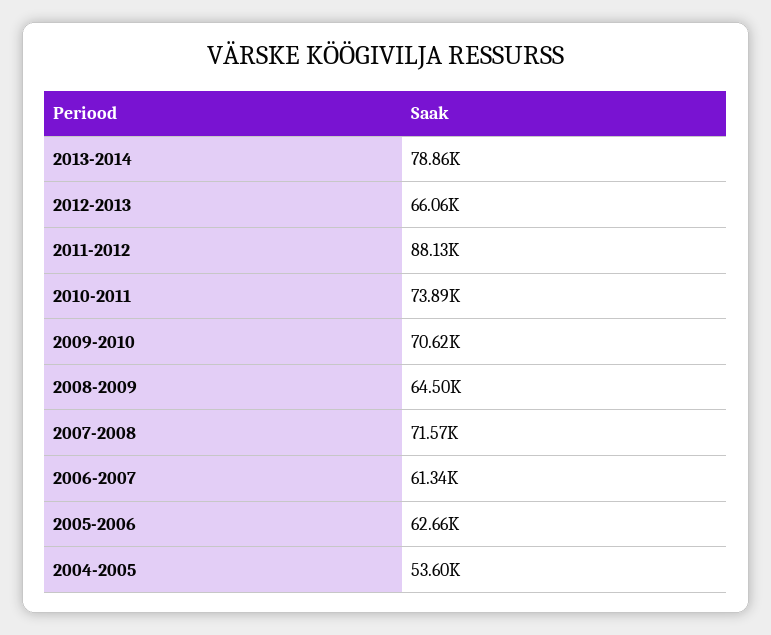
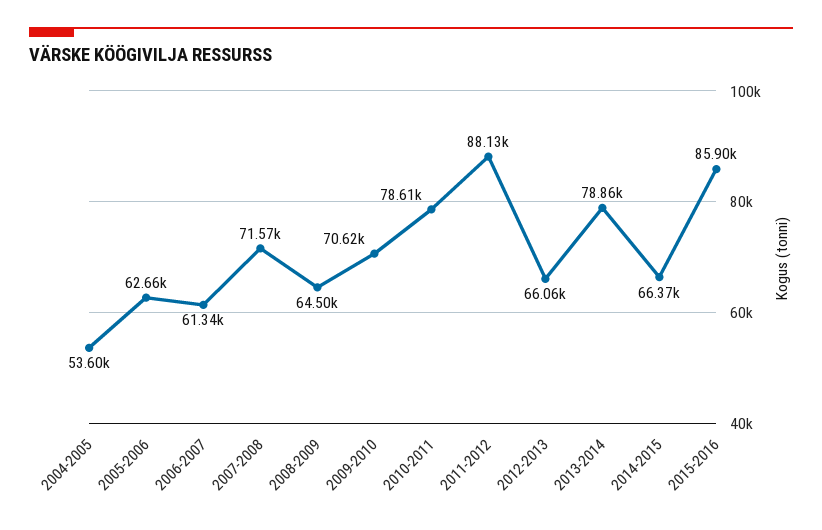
2010-2011: 73890 -> 78610
2014-2015: none -> 66370
2015-2016: none -> 85900

